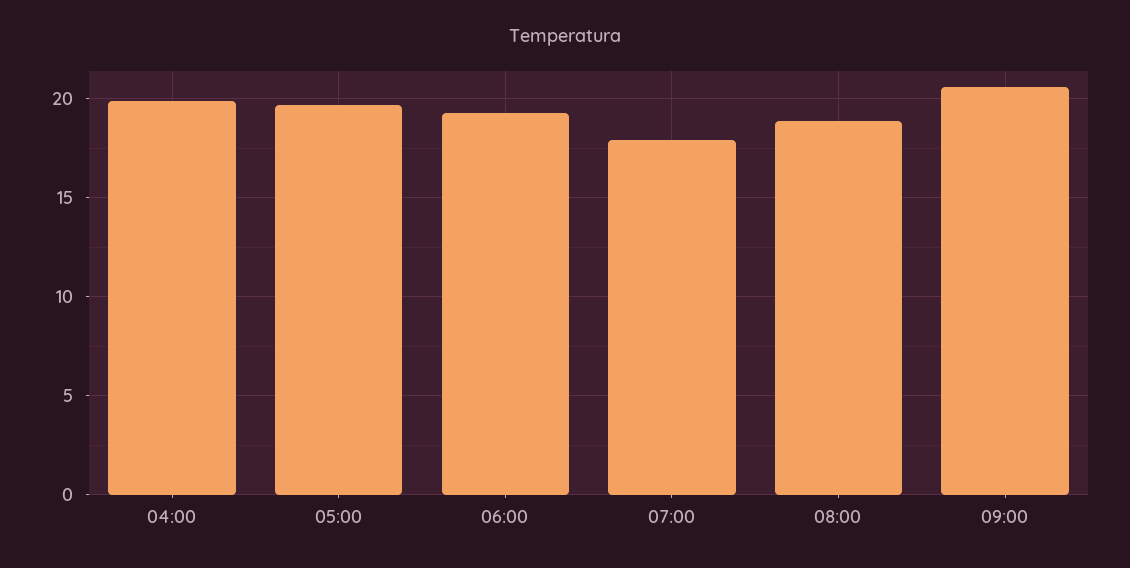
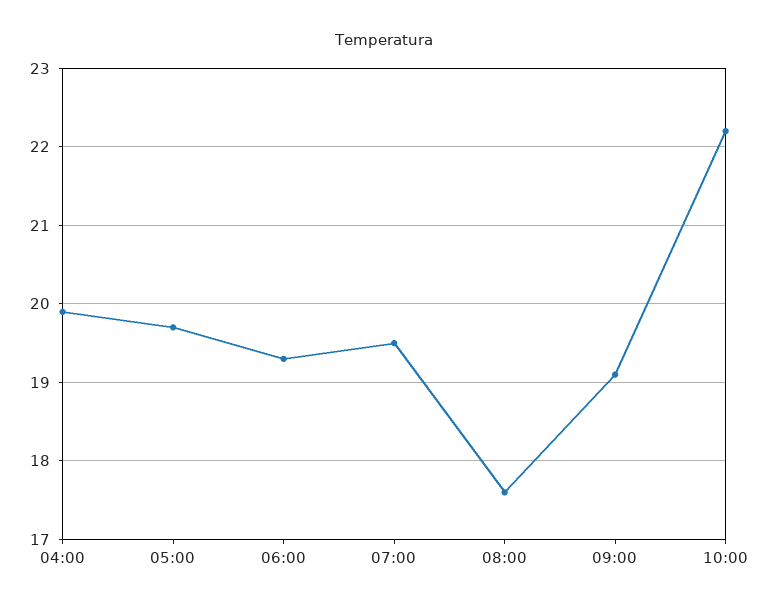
07:00: 18 -> 19.5
08:00: 19 -> 17.6
09:00: 20.5 -> 19.1
10:00: none -> 22.2

